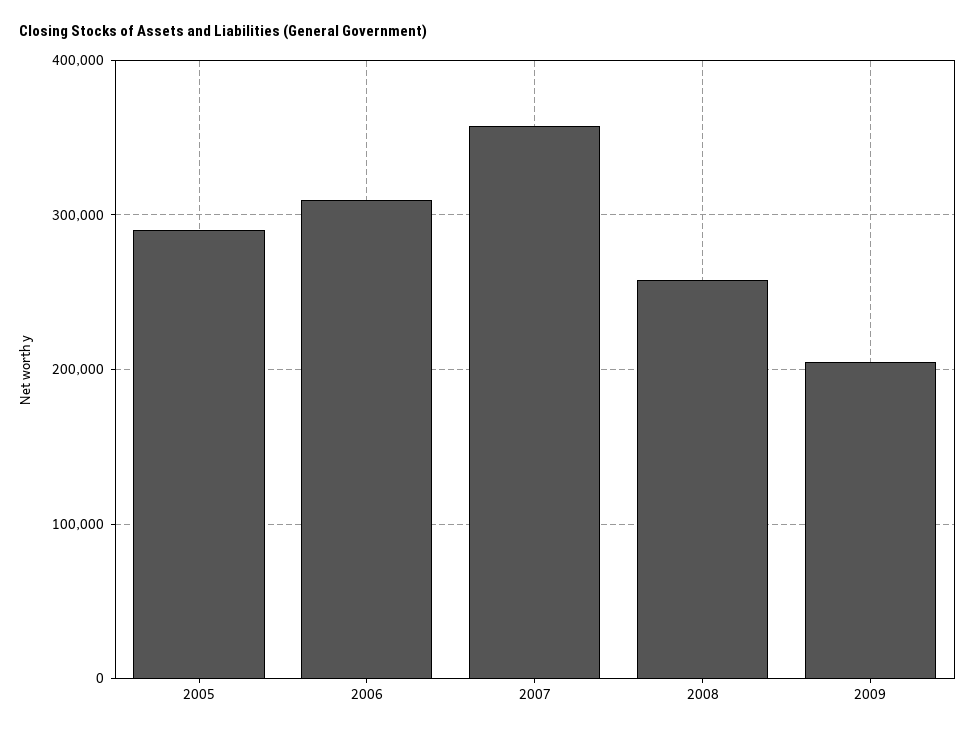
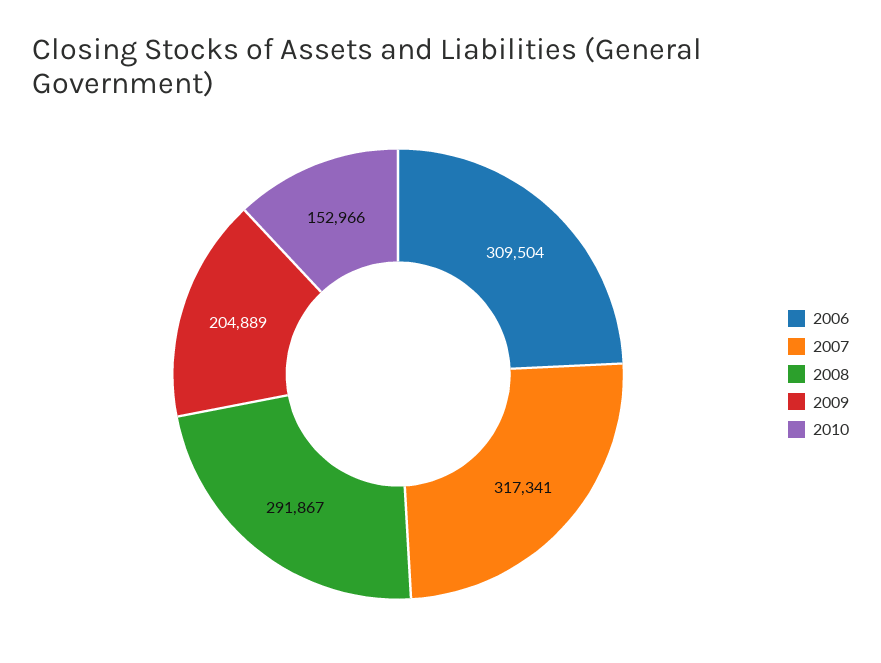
2005: 290000 -> none
2007: 360000 -> 317341
2008: 260000 -> 291867
2010: none -> 152966

